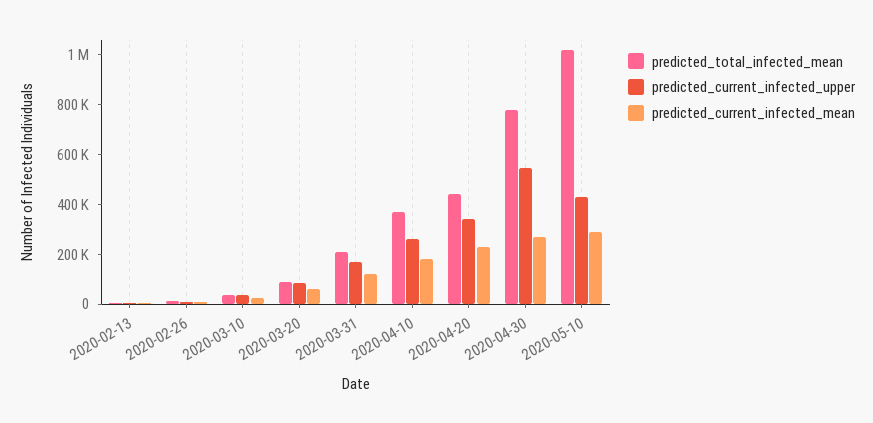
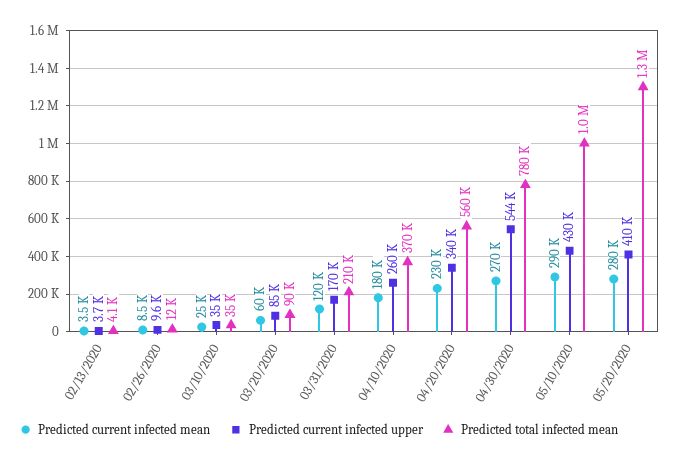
predicted_total_infected_mean, 2020-04-20: 450000 -> 560000
predicted_current_infected_mean, 05/20/2020: none -> 280000
predicted_current_infected_upper, 05/20/2020: none -> 410000
predicted_total_infected_mean, 05/20/2020: none -> 1300000

